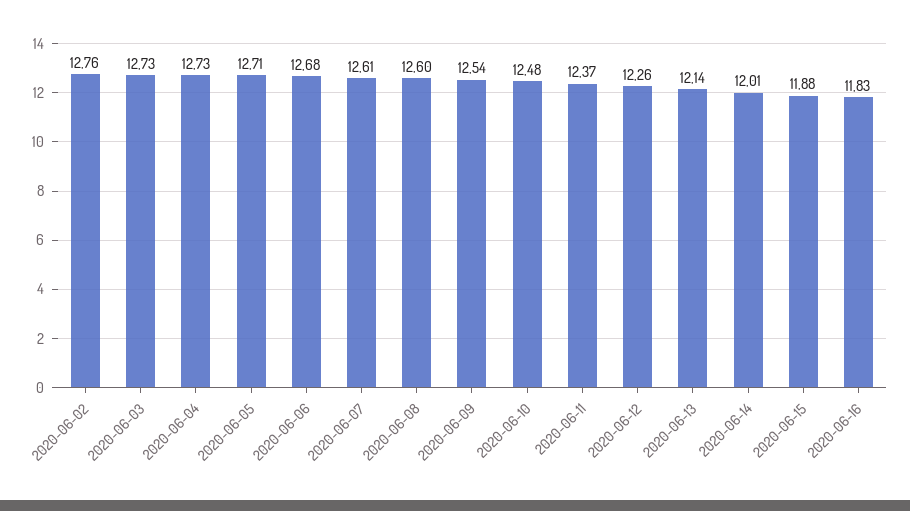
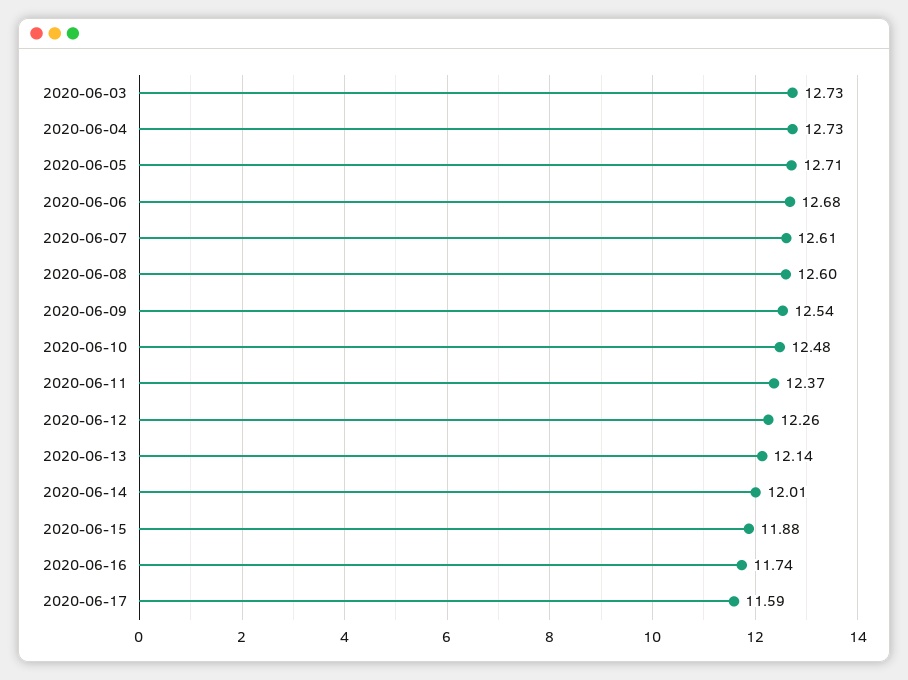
2020-06-02: 12.76 -> none
2020-06-16: 11.83 -> 11.74
2020-06-17: none -> 11.59

